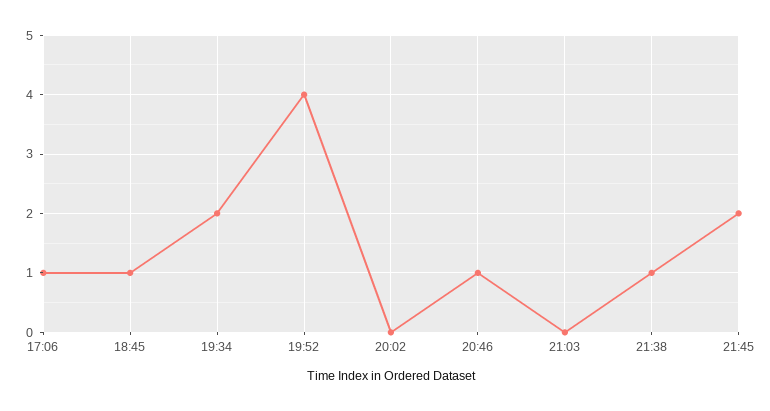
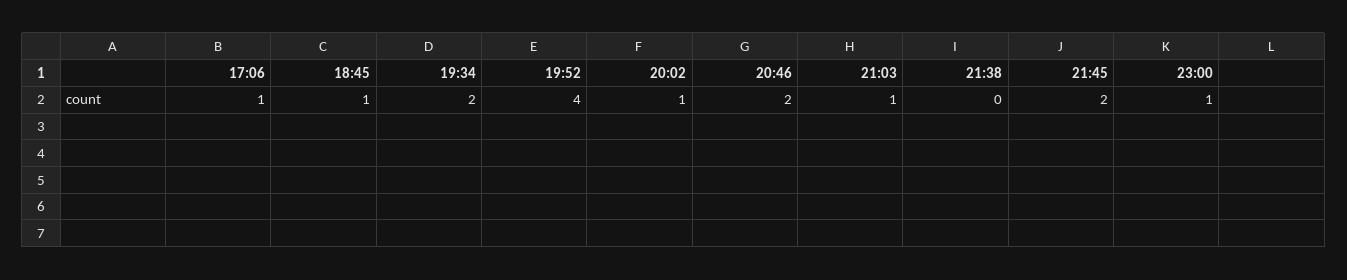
20:02: 0 -> 1
20:46: 1 -> 2
21:03: 0 -> 1
21:38: 1 -> 0
23:00: none -> 1

